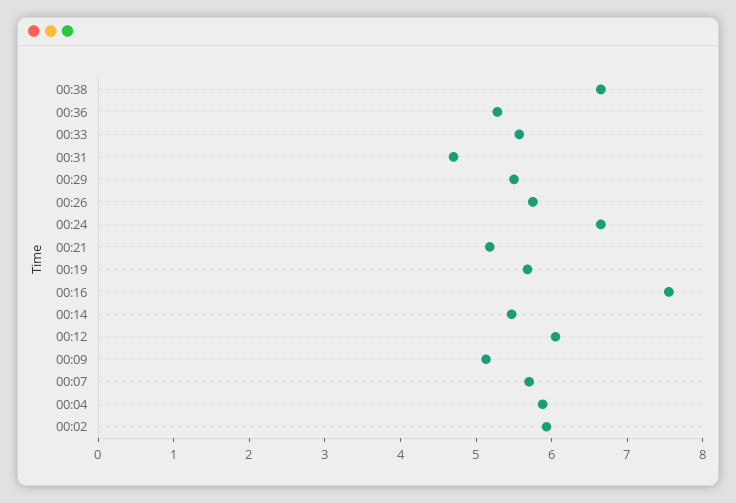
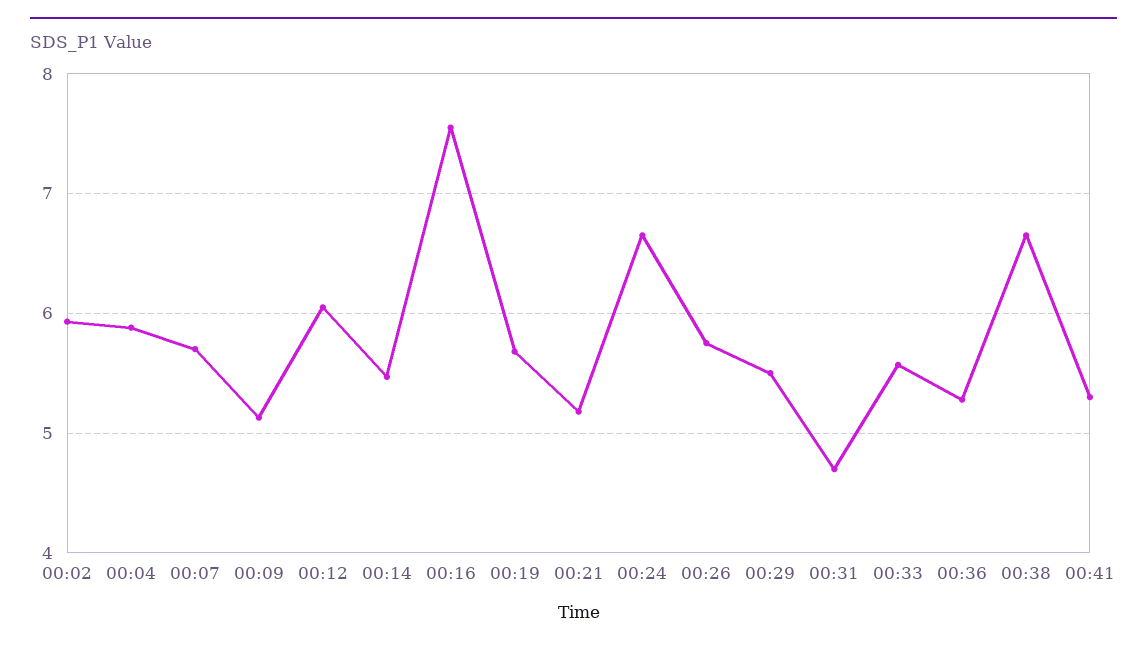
00:41: none -> 5.3

